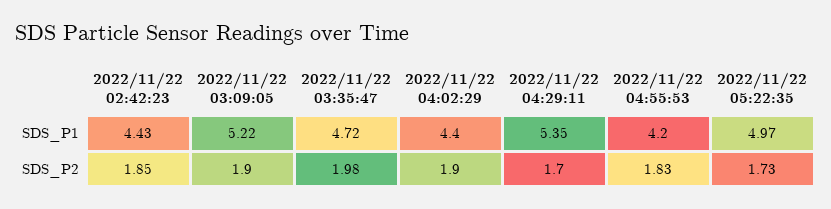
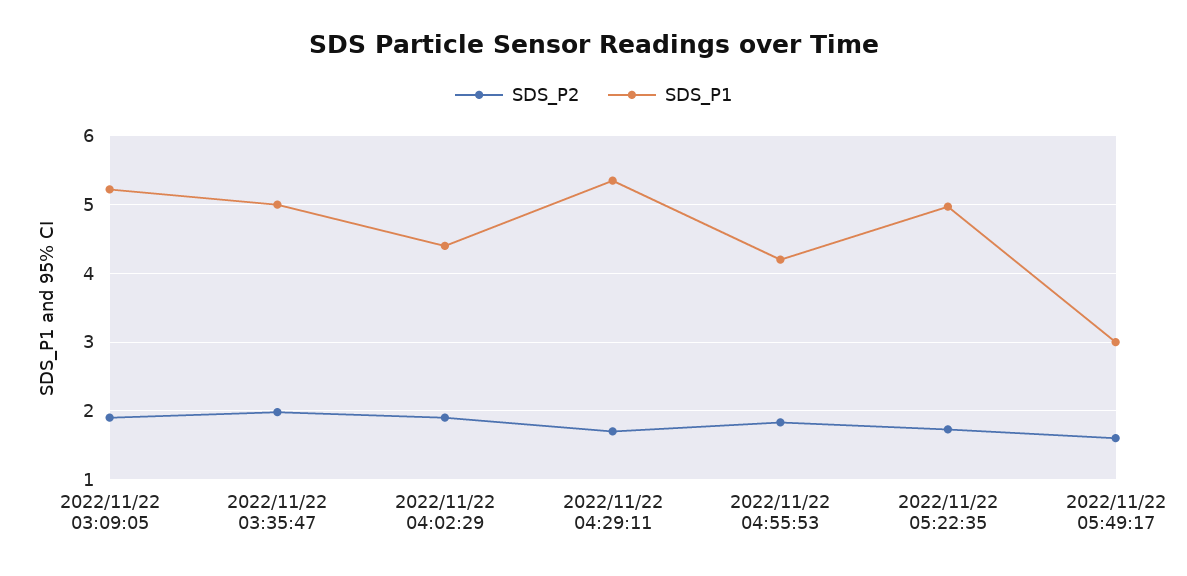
SDS_P1, 2022/11/22 02:42:23: 4.43 -> none
SDS_P1, 2022/11/22 03:35:47: 4.72 -> 5
SDS_P2, 2022/11/22 02:42:23: 1.85 -> none
SDS_P2, 2022/11/22 05:49:17: none -> 1.6
SDS_P1, 2022/11/22 05:49:17: none -> 3

